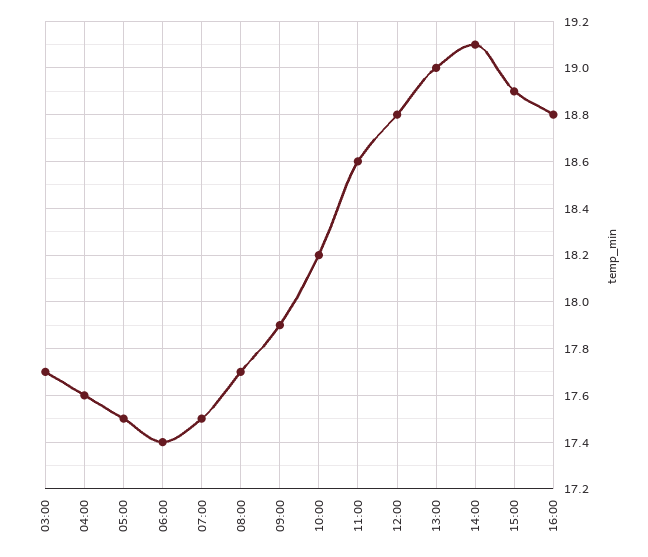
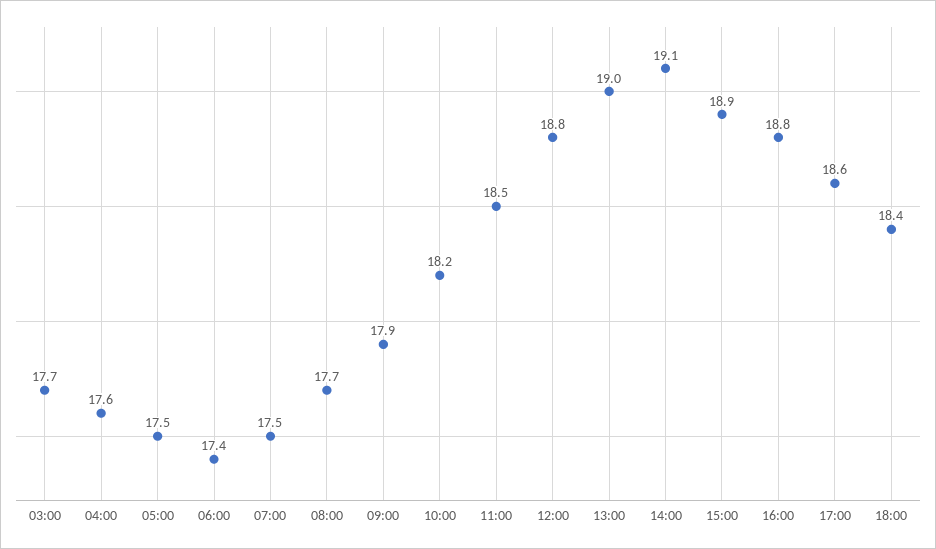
11:00: 18.6 -> 18.5
17:00: none -> 18.6
18:00: none -> 18.4

